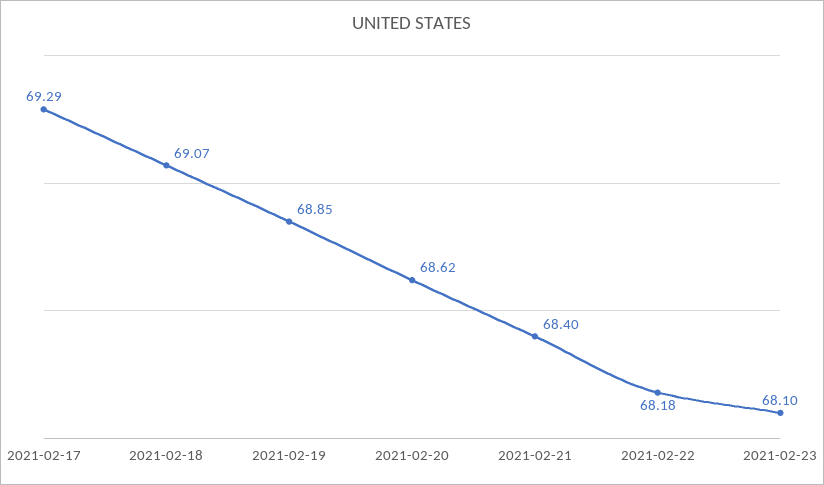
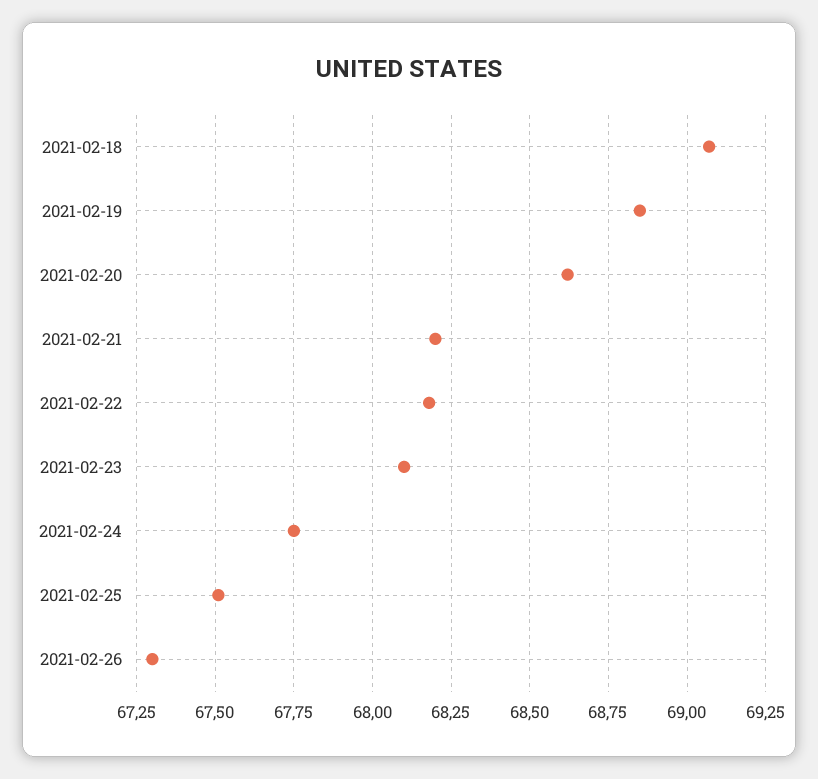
2021-02-17: 69.29 -> none
2021-02-21: 68.4 -> 68.2
2021-02-24: none -> 67.75
2021-02-25: none -> 67.5
2021-02-26: none -> 67.3

